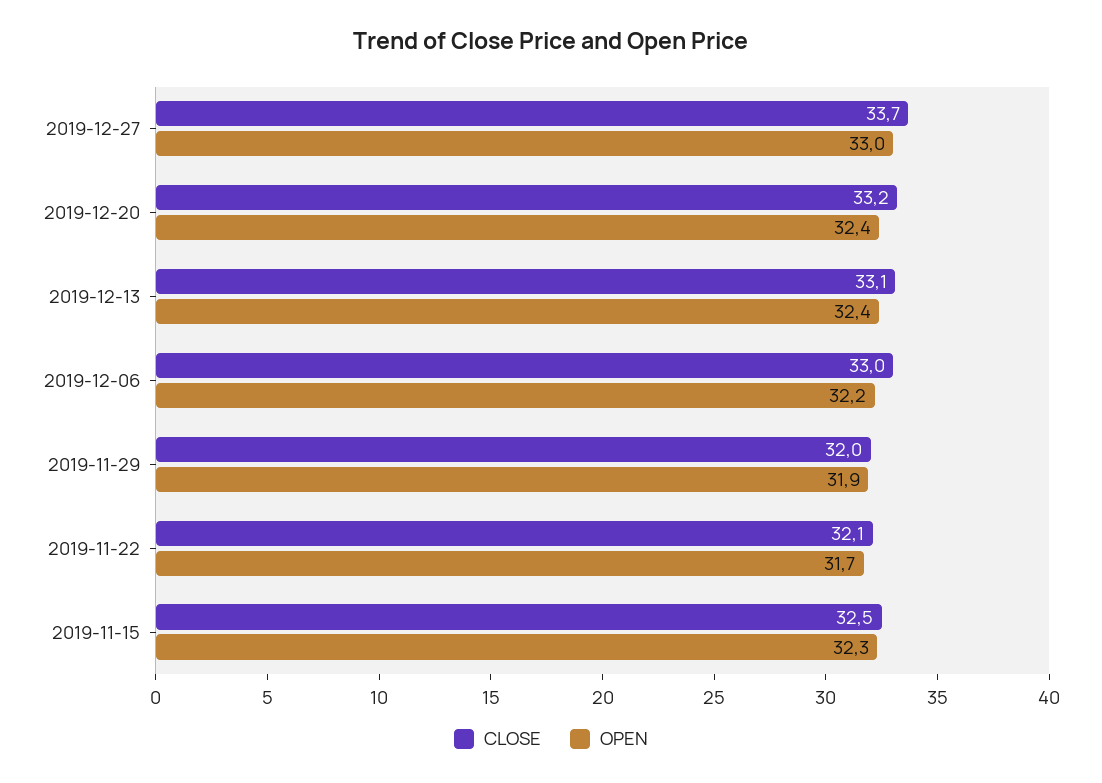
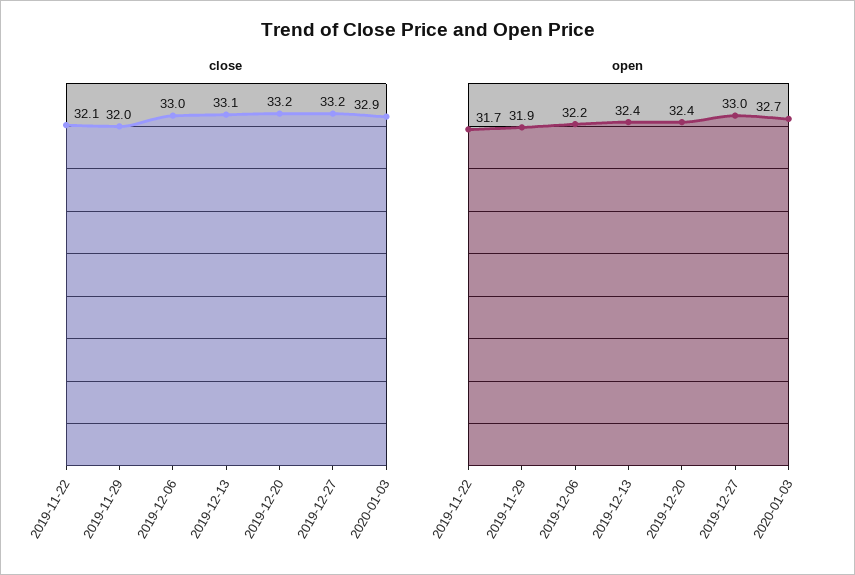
CLOSE, 2019-12-27: 33.7 -> 33.2
CLOSE, 2019-11-15: 32.5 -> none
OPEN, 2019-11-15: 32.3 -> none
CLOSE, 2020-01-03: none -> 32.9
OPEN, 2020-01-03: none -> 32.7

